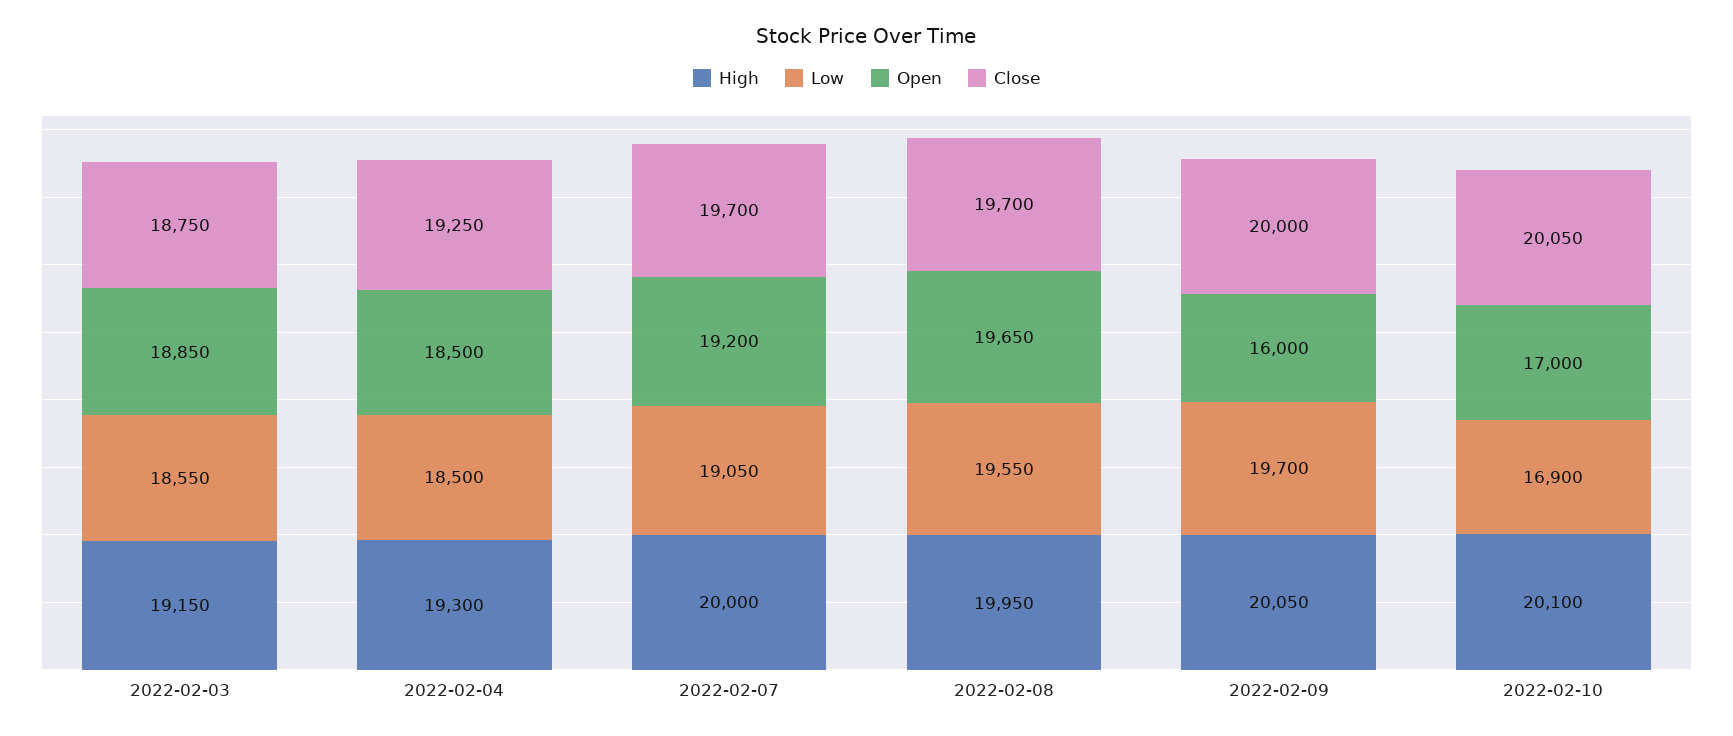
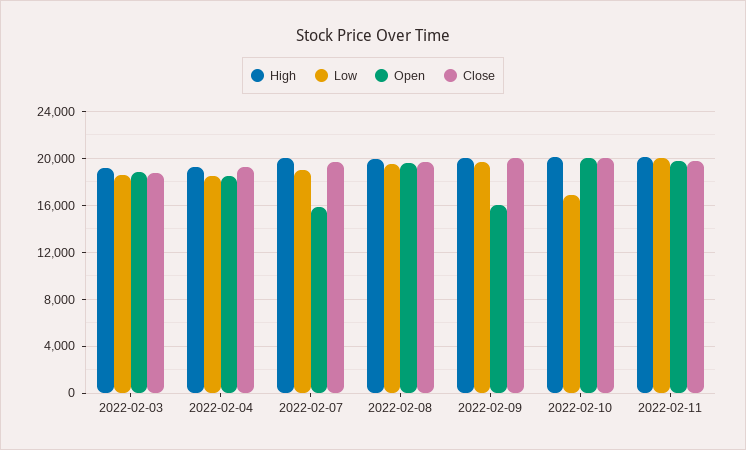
Open, 2022-02-07: 19200 -> 16000
Open, 2022-02-10: 17000 -> 20000
High, 2022-02-11: none -> 20000
Low, 2022-02-11: none -> 20000
Open, 2022-02-11: none -> 20000
Close, 2022-02-11: none -> 20000

